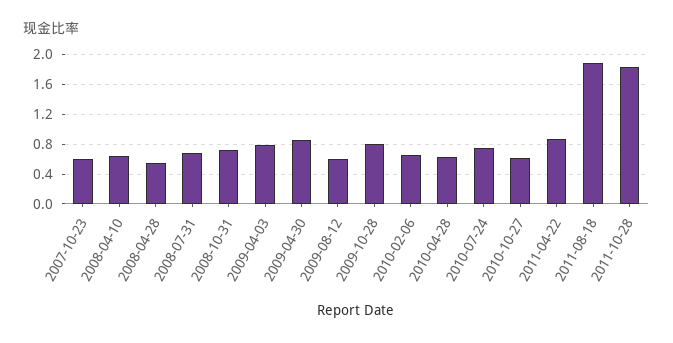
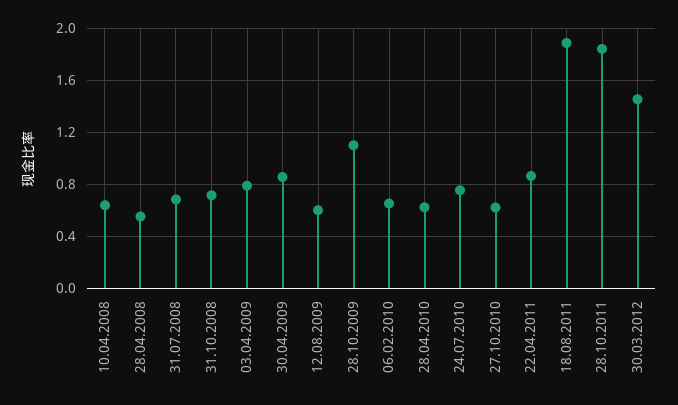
2007-10-23: 0.6 -> none
2009-10-28: 0.8 -> 1.1
30.03.2012: none -> 1.45

